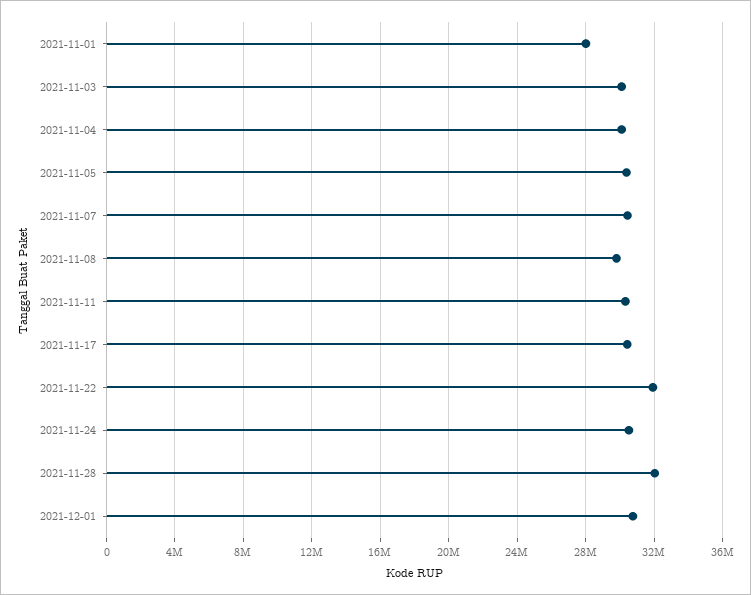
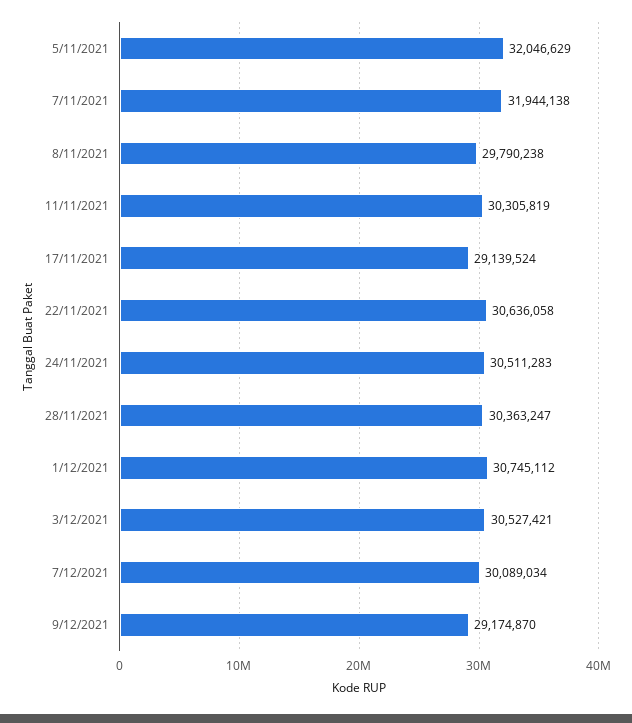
2021-11-01: 28000000 -> none
2021-11-03: 30000000 -> none
2021-11-04: 30000000 -> none
2021-11-05: 30500000 -> 32046629
2021-11-07: 30500000 -> 31944138
2021-11-17: 30500000 -> 29139524
2021-11-22: 32000000 -> 30636058
2021-11-28: 32000000 -> 30363247
3/12/2021: none -> 30527421
7/12/2021: none -> 30089034
9/12/2021: none -> 29174870

